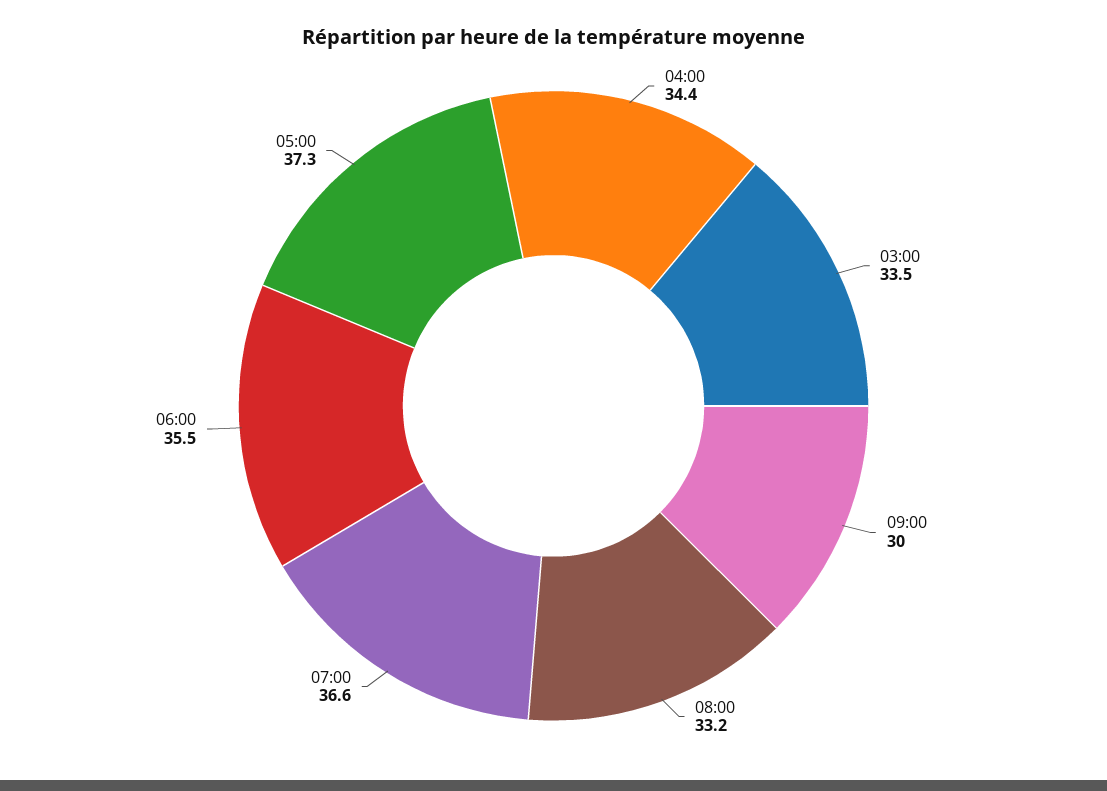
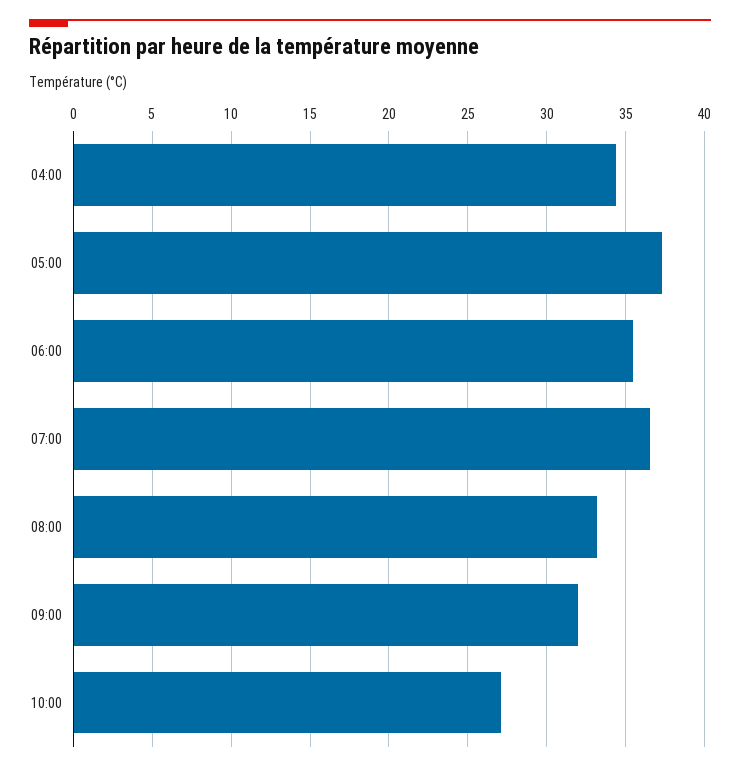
03:00: 33.5 -> none
09:00: 30 -> 32
10:00: none -> 27

